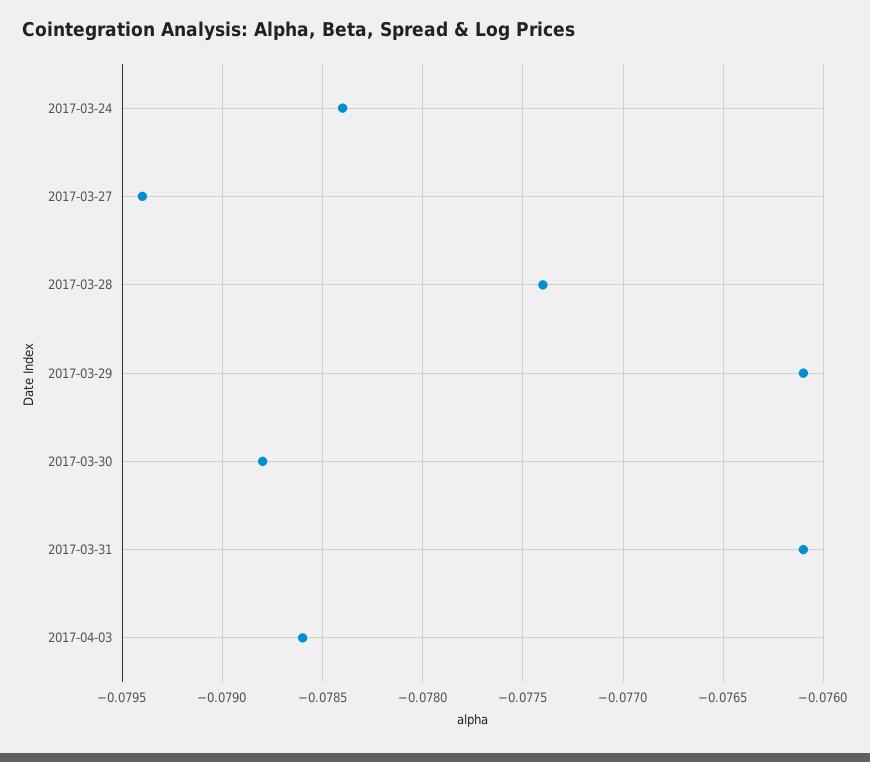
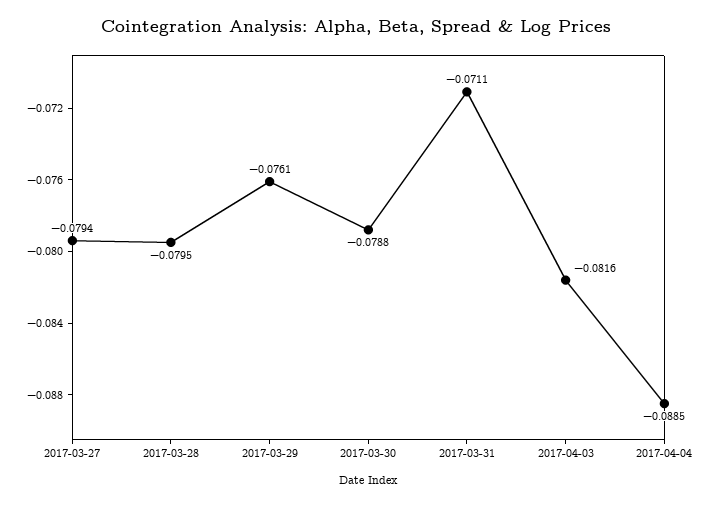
2017-03-24: -0.0784 -> none
2017-03-28: -0.0774 -> -0.0795
2017-03-31: -0.0761 -> -0.0711
2017-04-03: -0.0786 -> -0.0816
2017-04-04: none -> -0.0885

